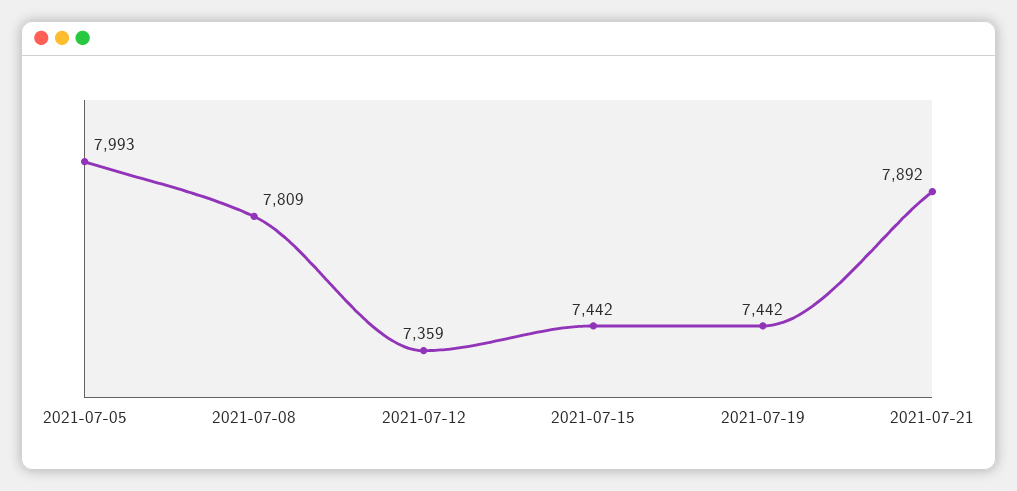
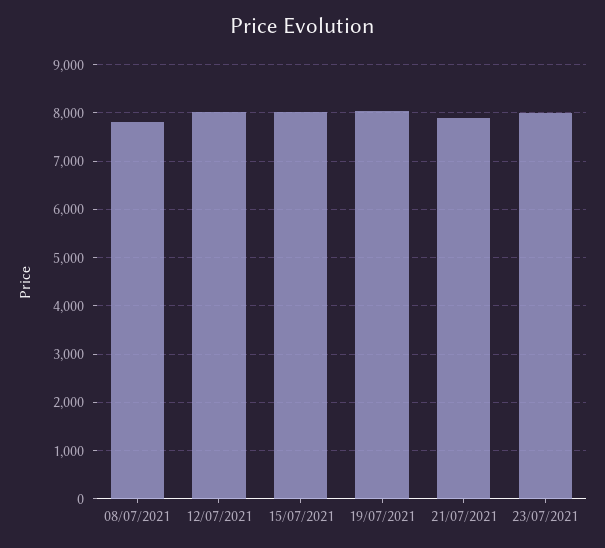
2021-07-05: 7993 -> none
2021-07-12: 7359 -> 8000
2021-07-15: 7442 -> 8000
2021-07-19: 7442 -> 8000
23/07/2021: none -> 8000

